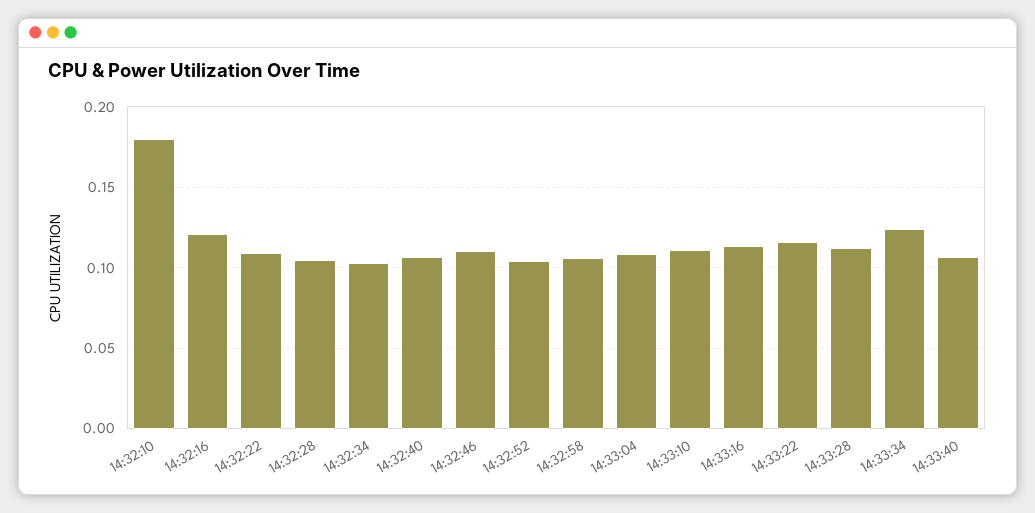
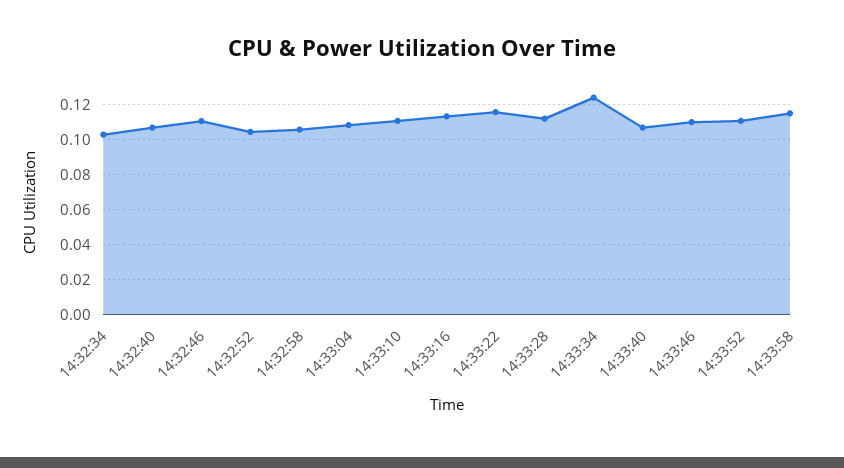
14:32:10: 0.18 -> none
14:32:16: 0.12 -> none
14:32:22: 0.11 -> none
14:32:28: 0.105 -> none
14:33:46: none -> 0.11
14:33:52: none -> 0.11
14:33:58: none -> 0.115

